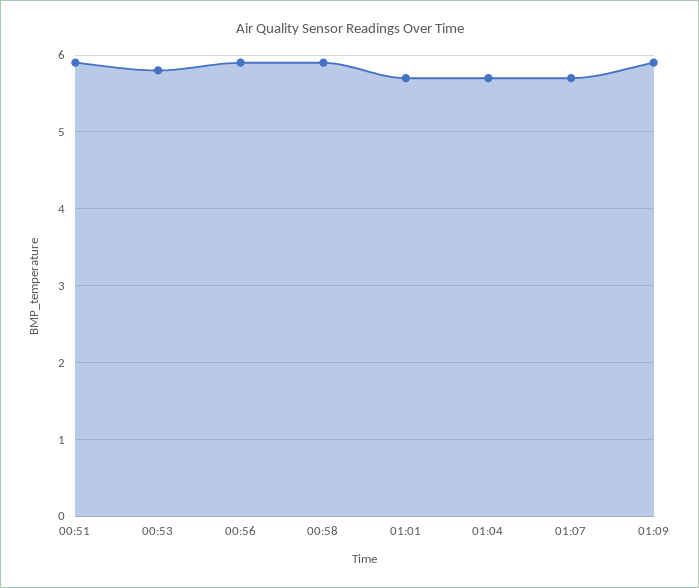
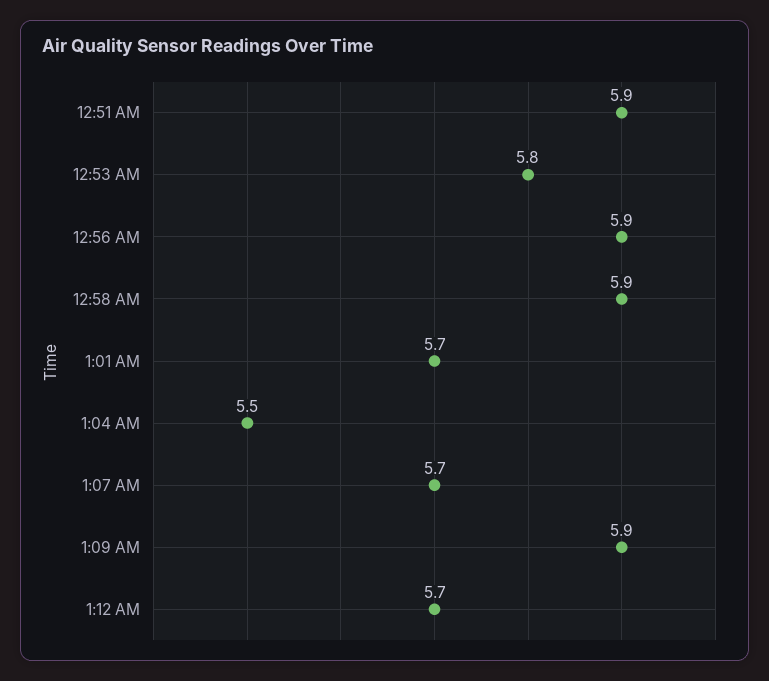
01:04: 5.7 -> 5.5
1:12 AM: none -> 5.7

